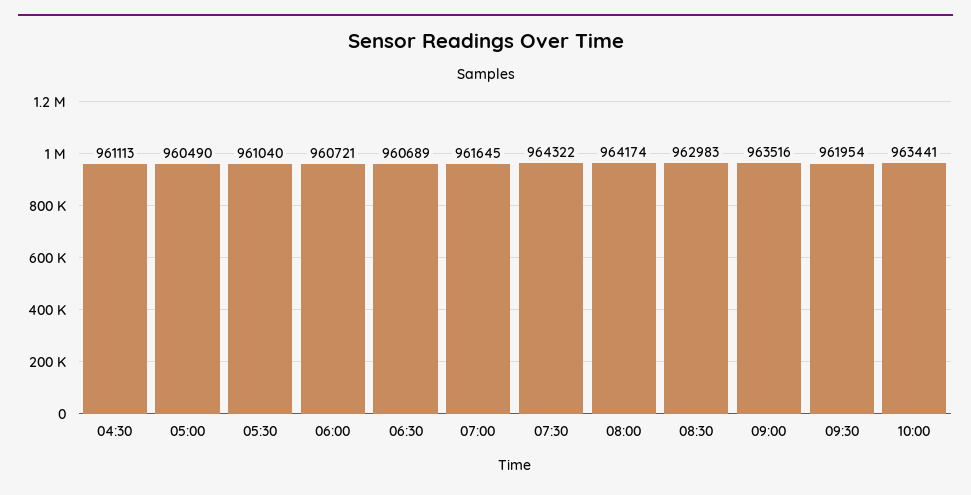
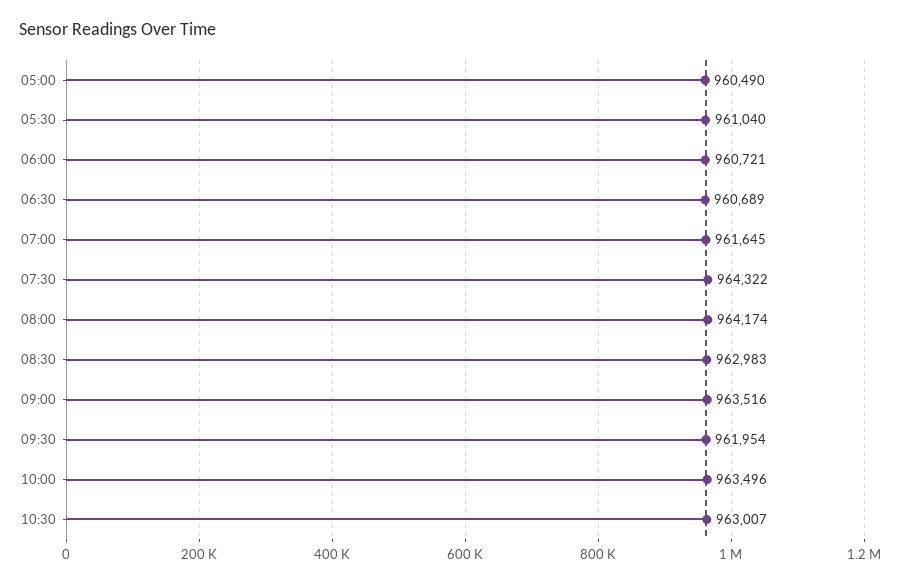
04:30: 961113 -> none
10:00: 963441 -> 963496
10:30: none -> 963007

